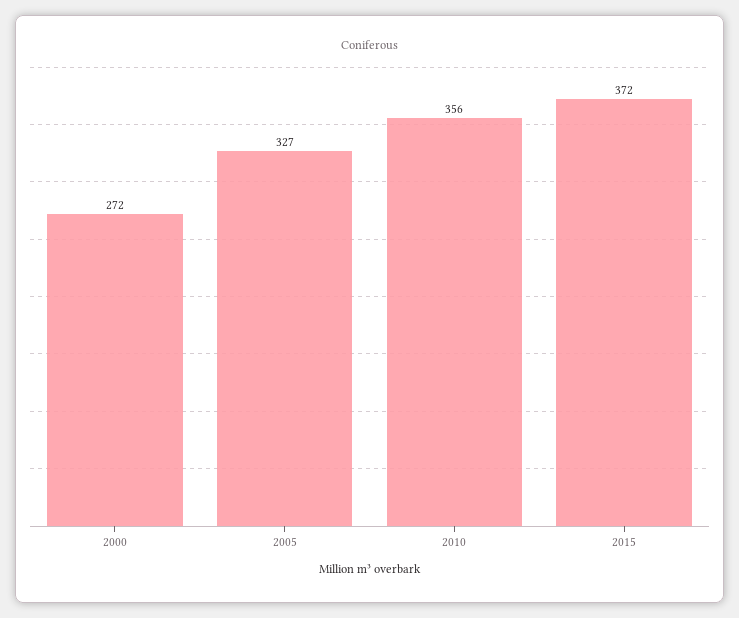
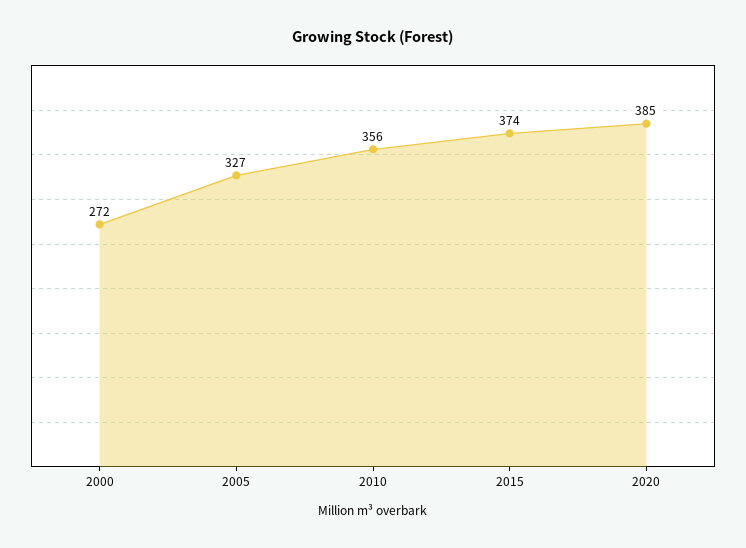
2015: 372 -> 374
2020: none -> 385

